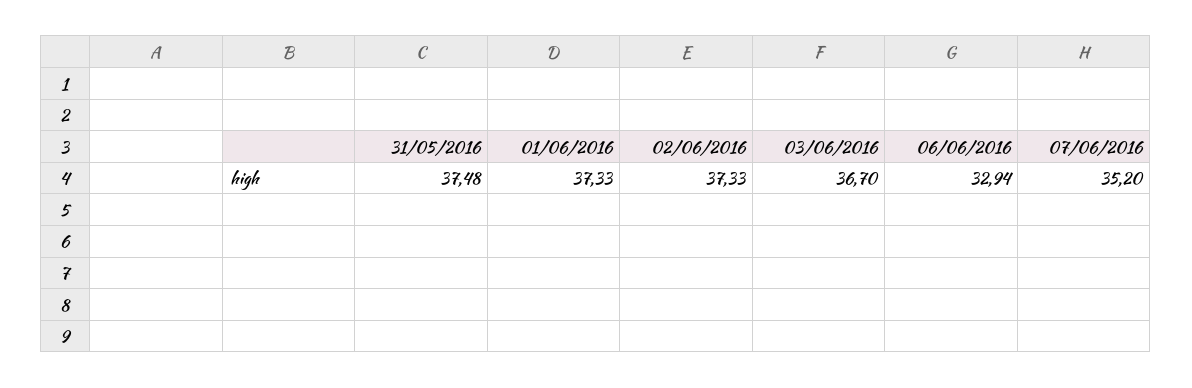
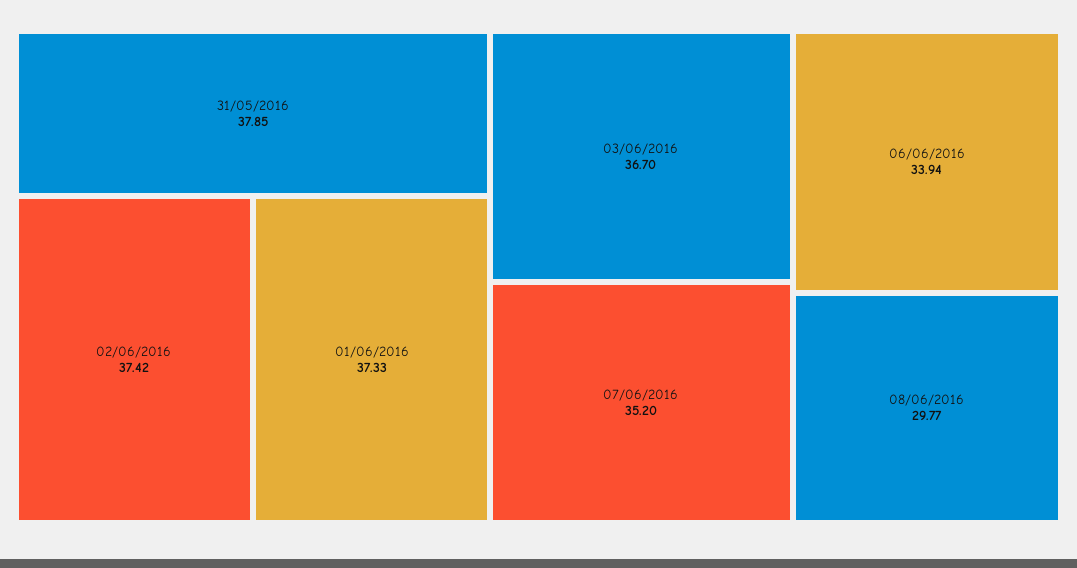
31/05/2016: 37.48 -> 37.85
02/06/2016: 37.33 -> 37.42
06/06/2016: 32.94 -> 33.94
08/06/2016: none -> 29.77

